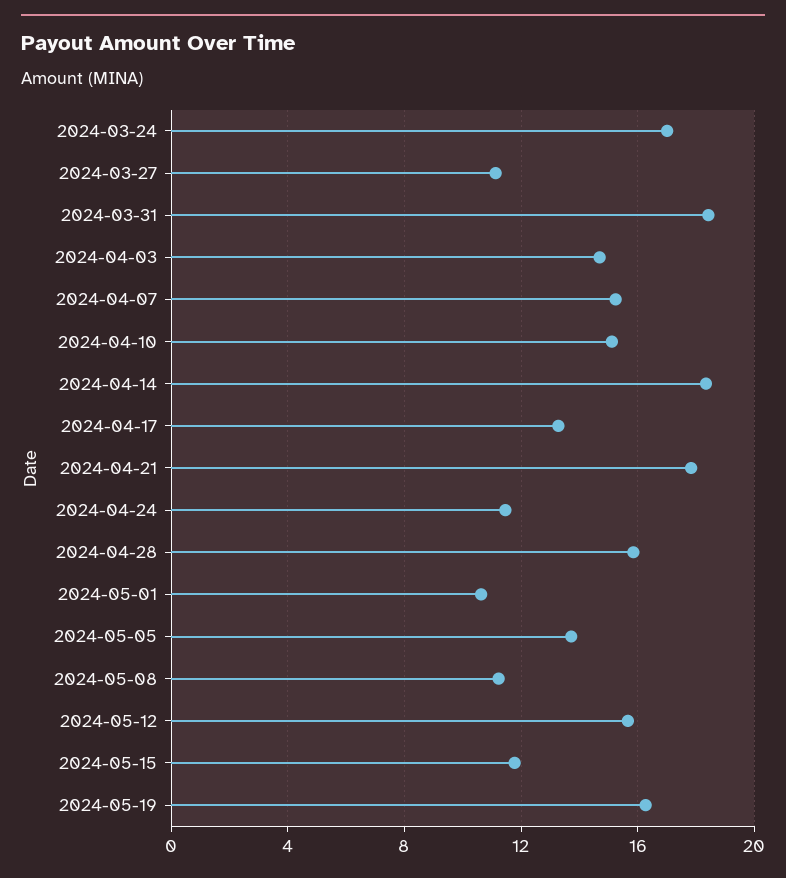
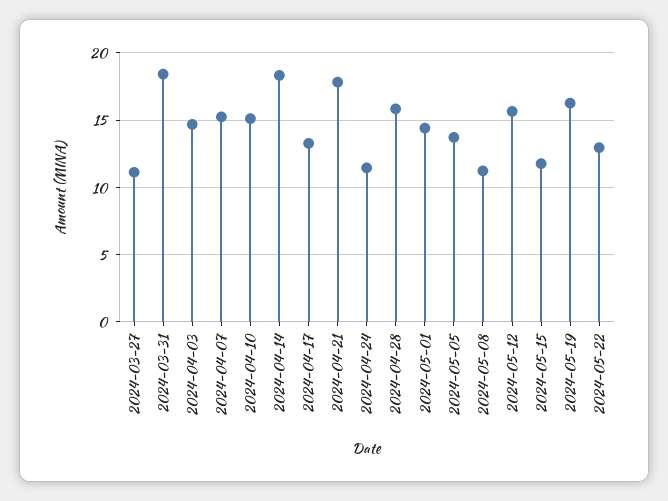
2024-03-24: 17 -> none
2024-05-01: 10.5 -> 14.5
2024-05-22: none -> 13

